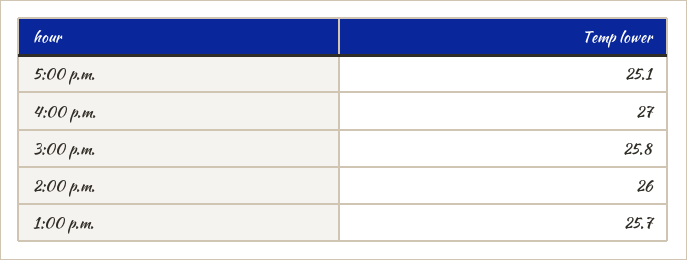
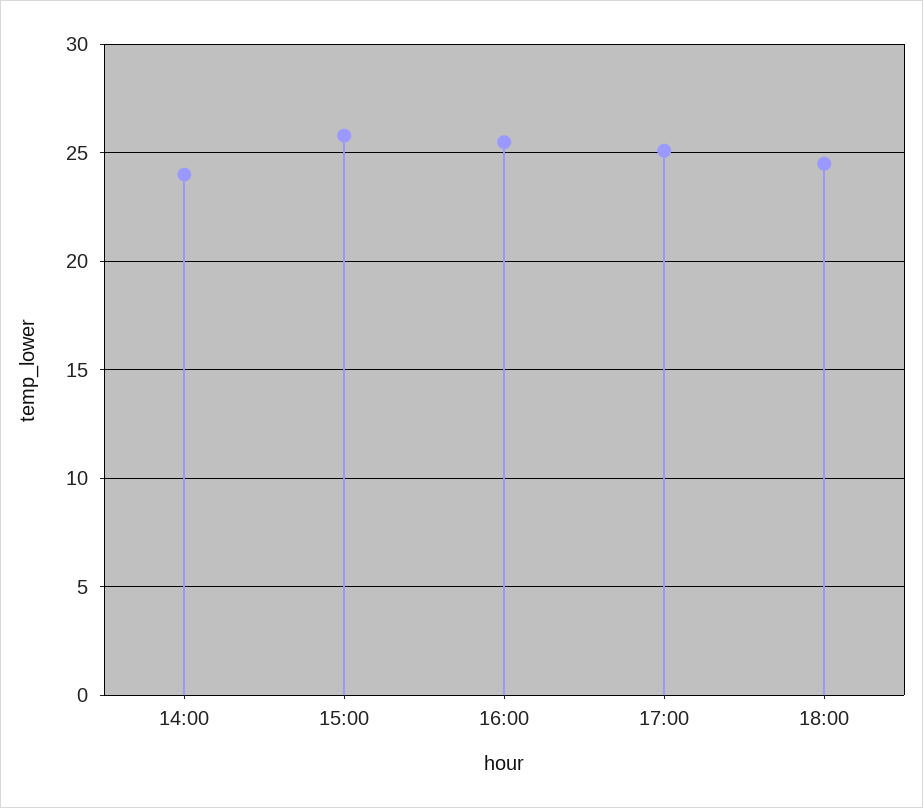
4:00 p.m.: 27 -> 25.5
2:00 p.m.: 26 -> 24
1:00 p.m.: 25.7 -> none
18:00: none -> 24.5

